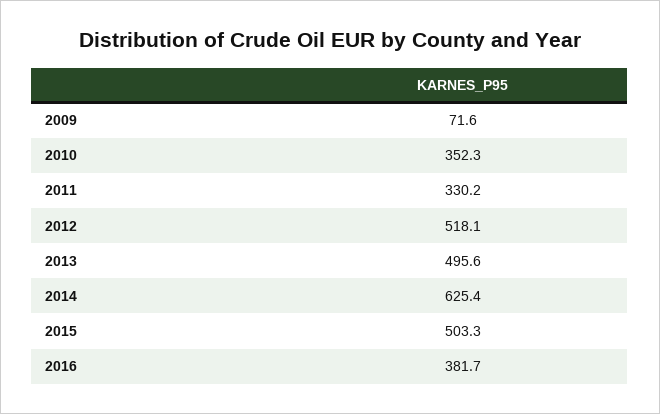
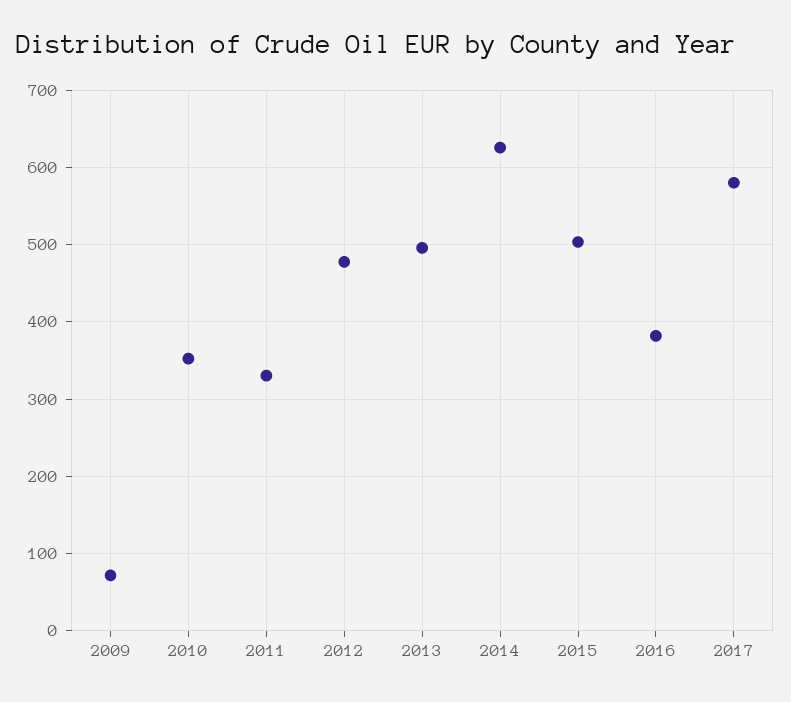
2012: 518.1 -> 480
2017: none -> 580

